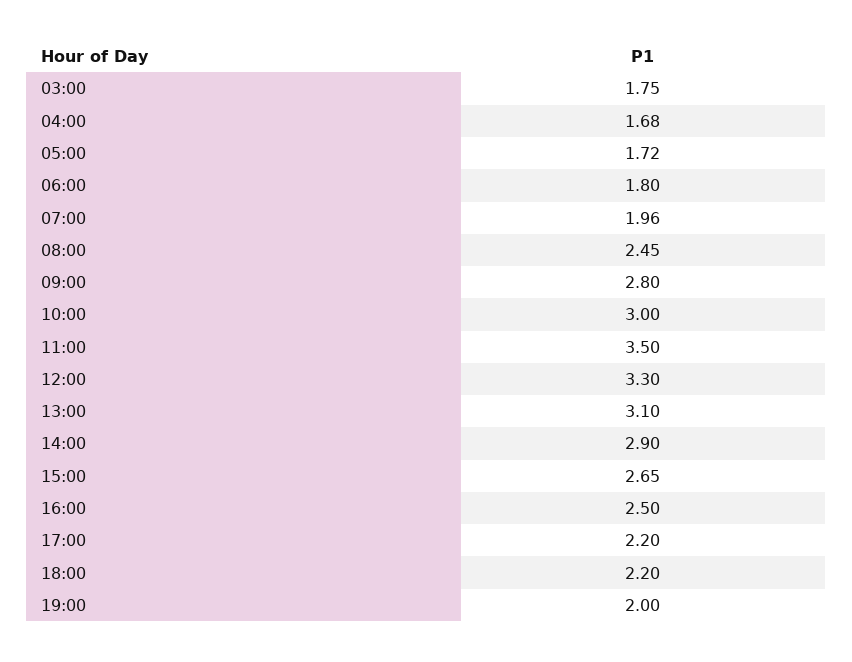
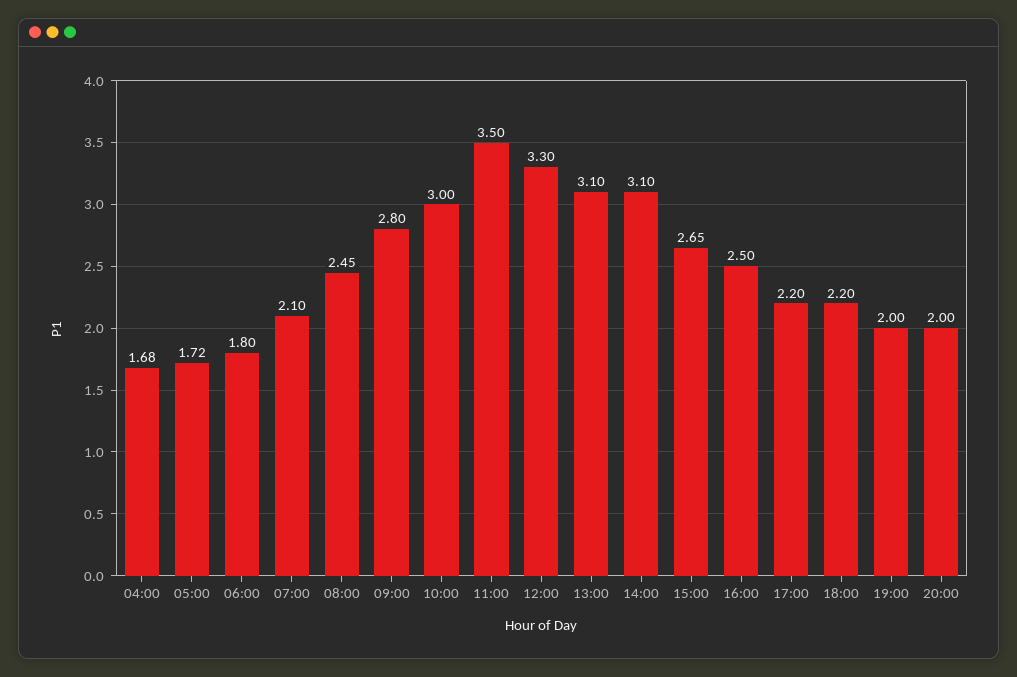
03:00: 1.75 -> none
07:00: 1.96 -> 2.1
14:00: 2.9 -> 3.1
20:00: none -> 2

